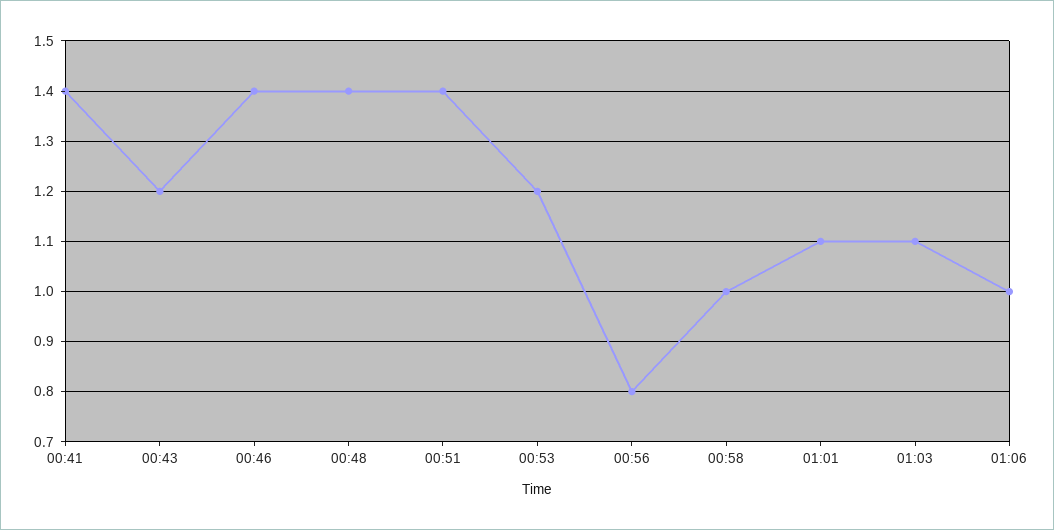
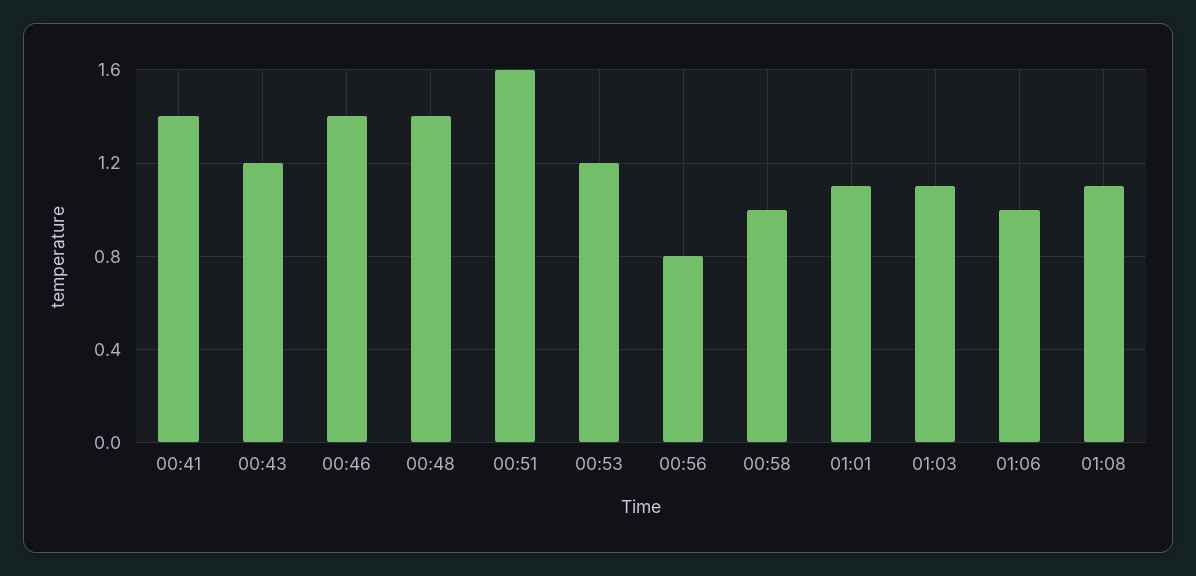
00:51: 1.4 -> 1.6
01:08: none -> 1.1

